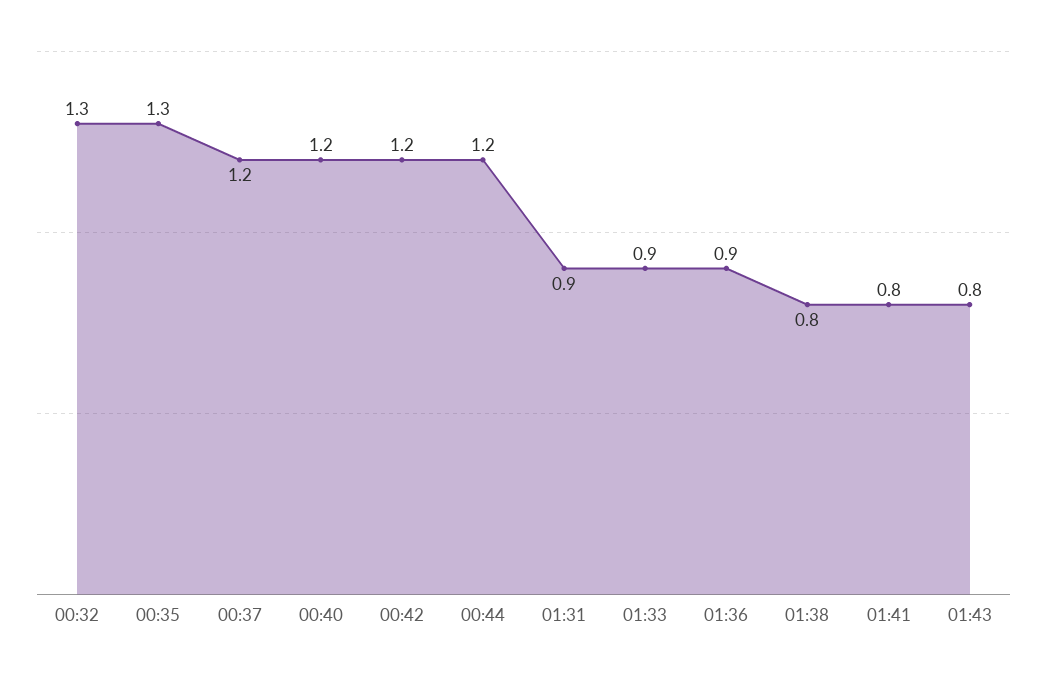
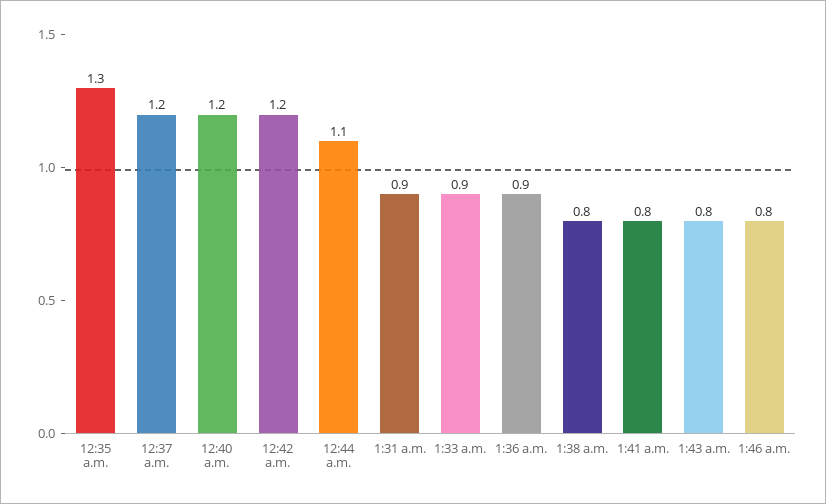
00:32: 1.3 -> none
00:44: 1.2 -> 1.1
1:46 a.m.: none -> 0.8

